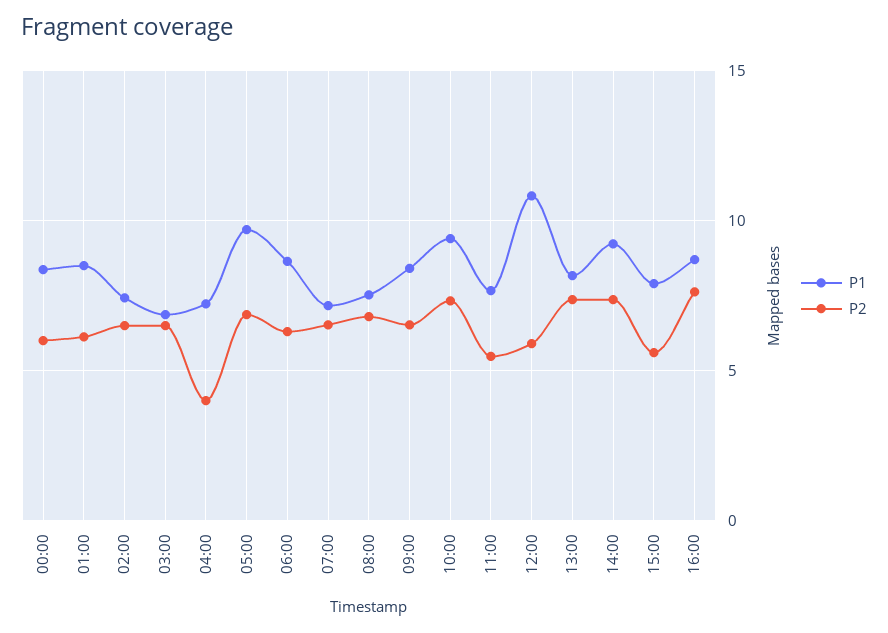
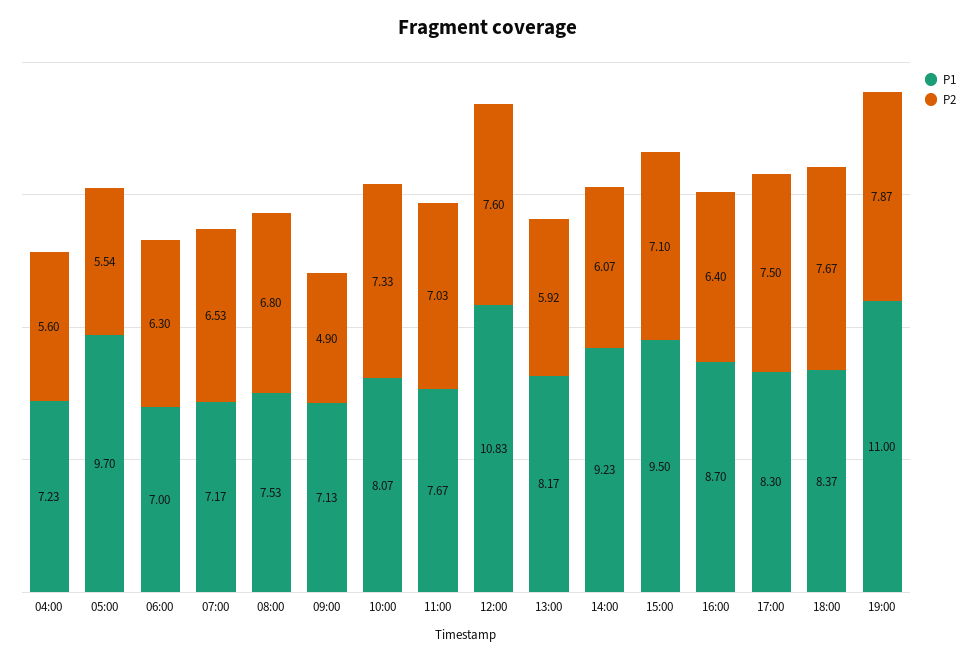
P1, 00:00: 8.5 -> none
P2, 00:00: 6 -> none
P1, 01:00: 8.5 -> none
P2, 01:00: 6 -> none
P1, 02:00: 7.5 -> none
P2, 02:00: 6.5 -> none
P1, 03:00: 7 -> none
P2, 03:00: 6.5 -> none
P2, 04:00: 4 -> 5.6
P2, 05:00: 7 -> 5.54
P1, 06:00: 8.5 -> 7
P1, 09:00: 8.5 -> 7.13
P2, 09:00: 6.5 -> 4.9
P1, 10:00: 9.5 -> 8.07
P2, 11:00: 5.5 -> 7.03
P2, 12:00: 6 -> 7.6
P2, 13:00: 7.5 -> 5.92
P2, 14:00: 7.5 -> 6.07
P1, 15:00: 8 -> 9.5
P2, 15:00: 5.5 -> 7.1
P2, 16:00: 7.5 -> 6.4
P1, 17:00: none -> 8.3
P2, 17:00: none -> 7.5
P1, 18:00: none -> 8.37
P2, 18:00: none -> 7.67
P1, 19:00: none -> 11
P2, 19:00: none -> 7.87

